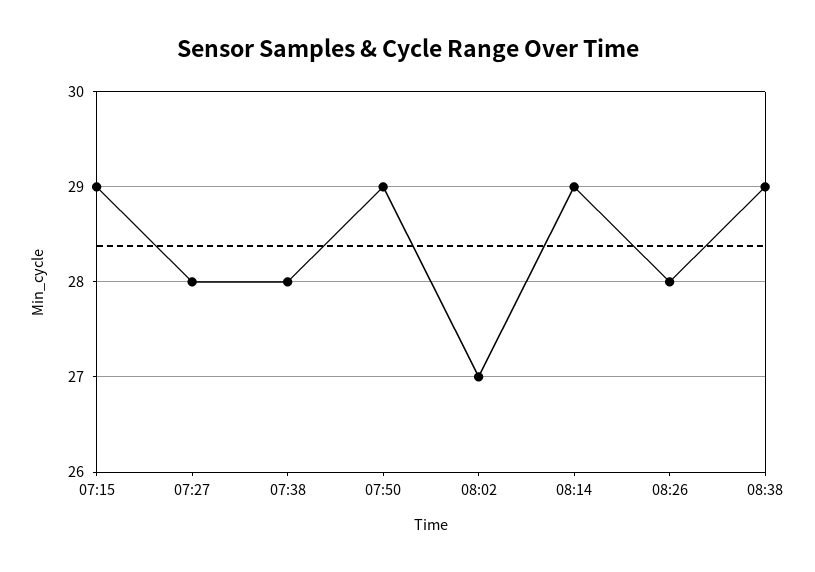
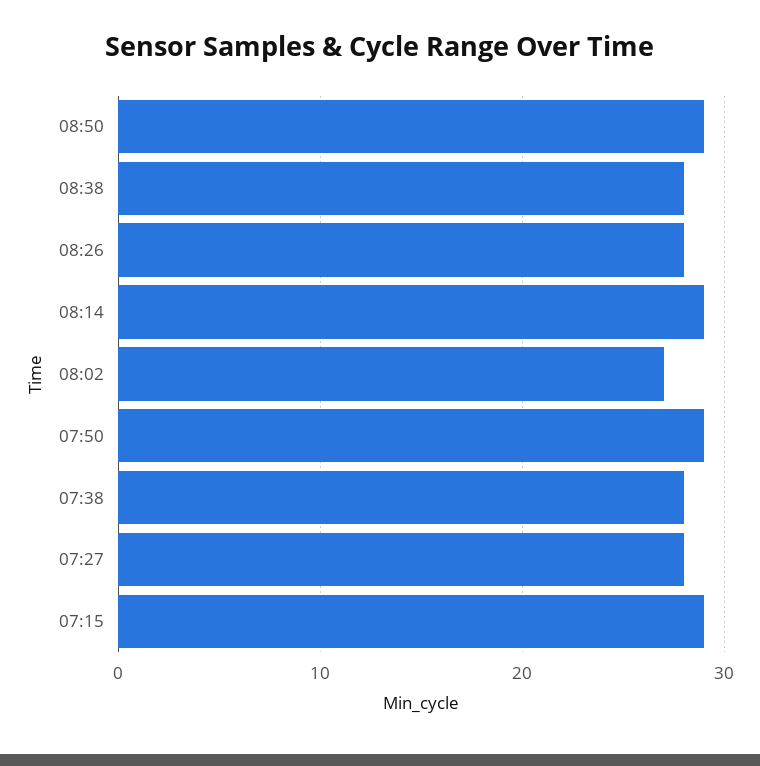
08:38: 29 -> 28
08:50: none -> 29

